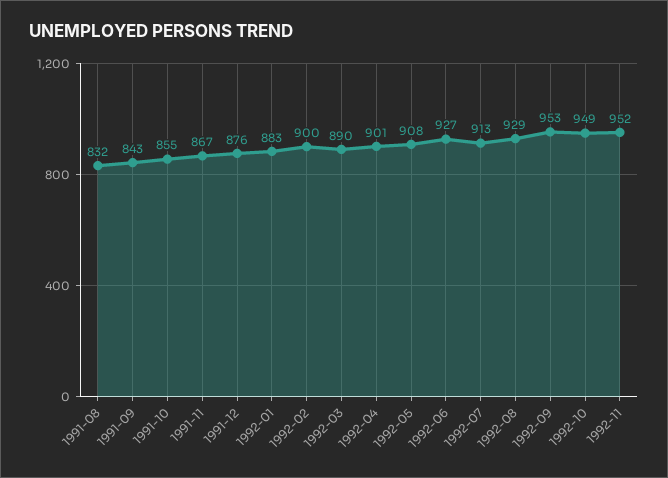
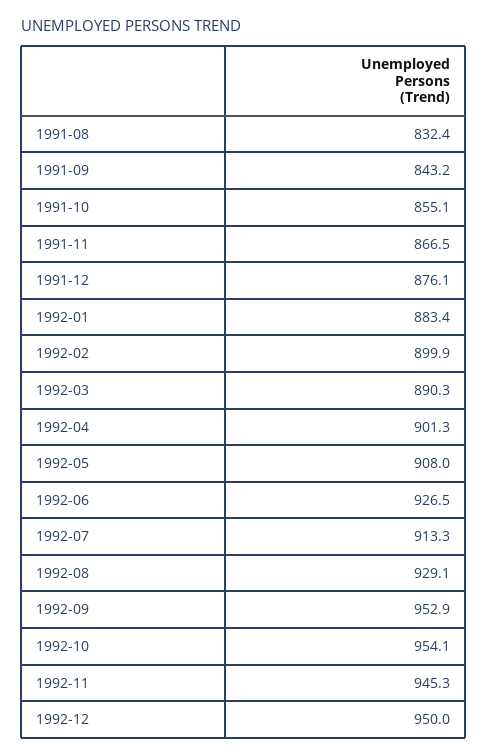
1992-10: 949 -> 954.1
1992-11: 952 -> 945.3
1992-12: none -> 950

